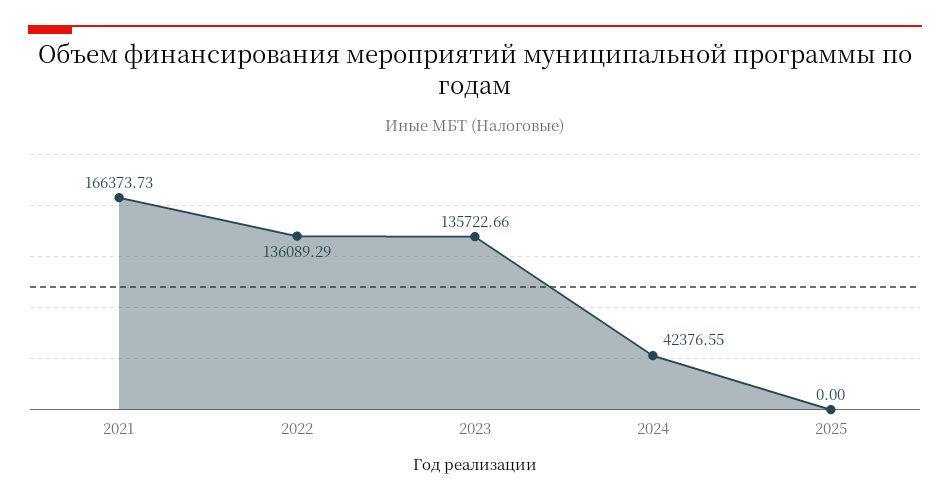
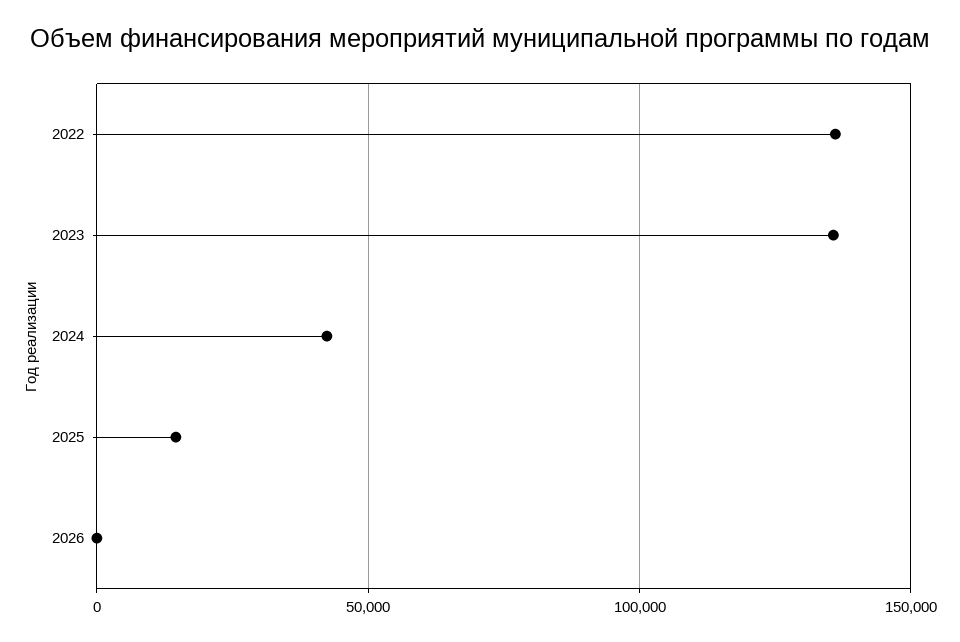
2021: 166373.73 -> none
2025: 0 -> 15000
2026: none -> 0

